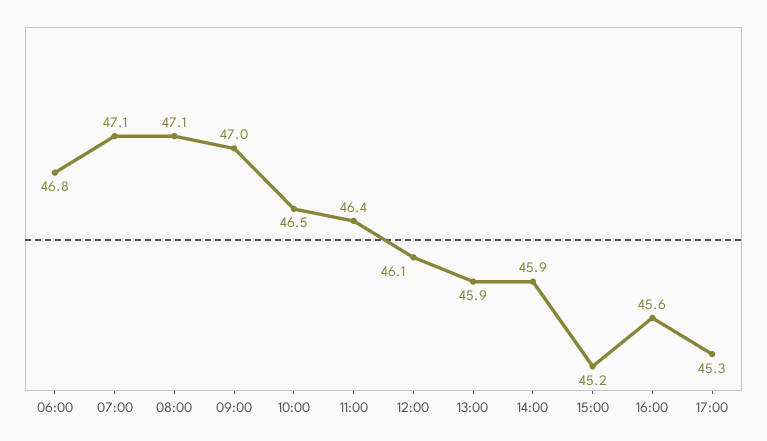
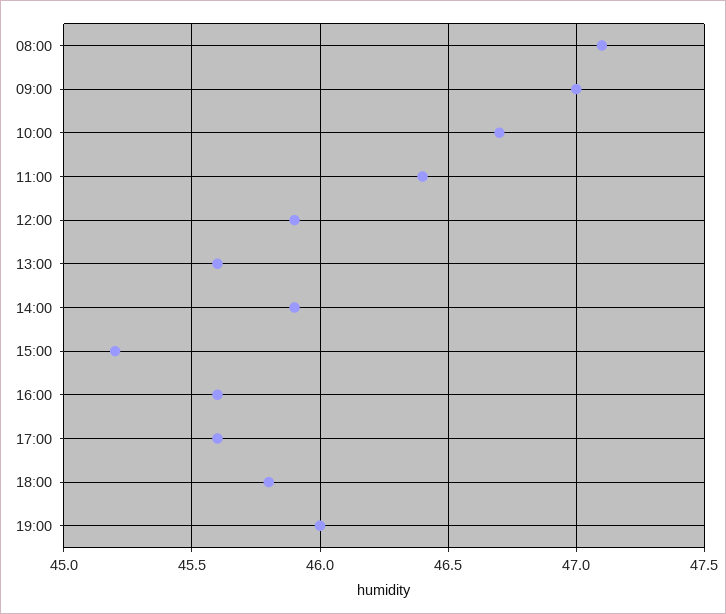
06:00: 46.8 -> none
07:00: 47.1 -> none
10:00: 46.5 -> 46.7
12:00: 46.1 -> 45.9
13:00: 45.9 -> 45.6
17:00: 45.3 -> 45.6
18:00: none -> 45.8
19:00: none -> 46

